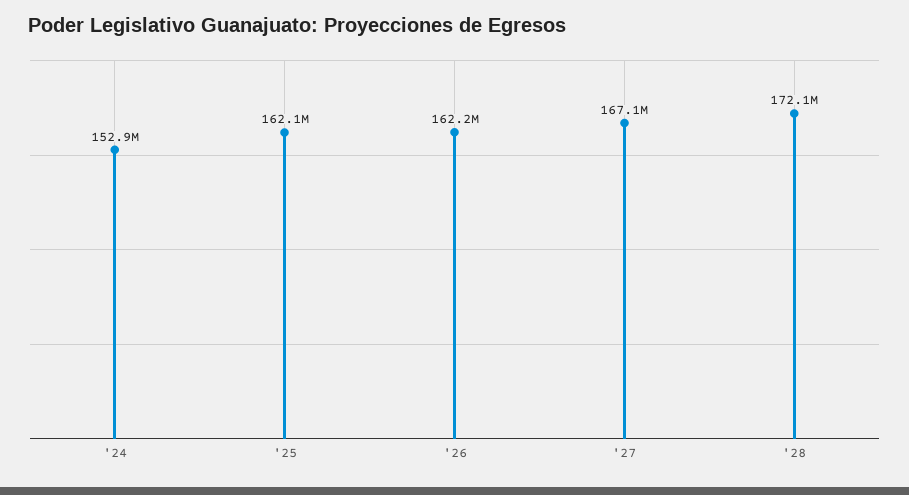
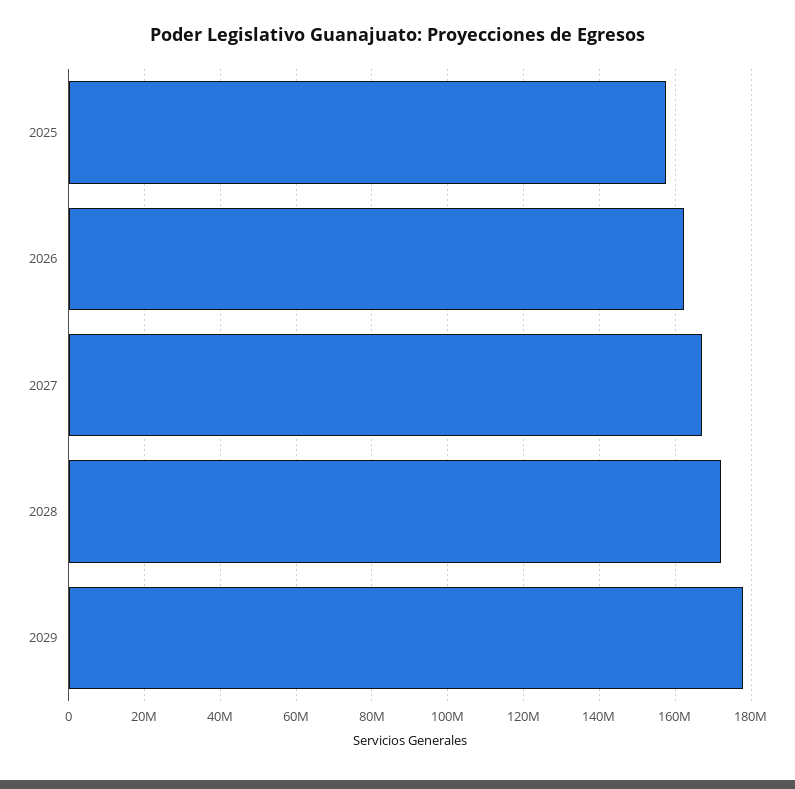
'24: 152900000 -> none
'25: 162100000 -> 158000000
2029: none -> 178000000

